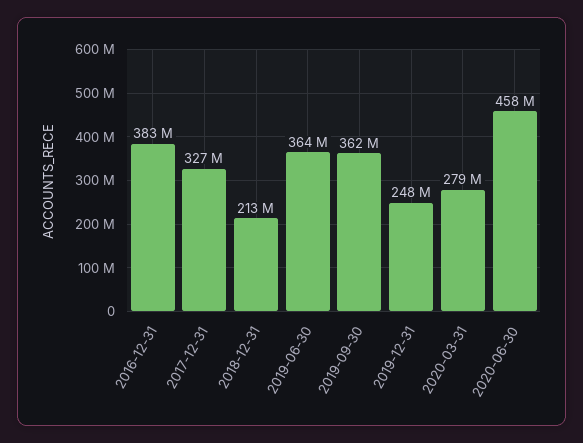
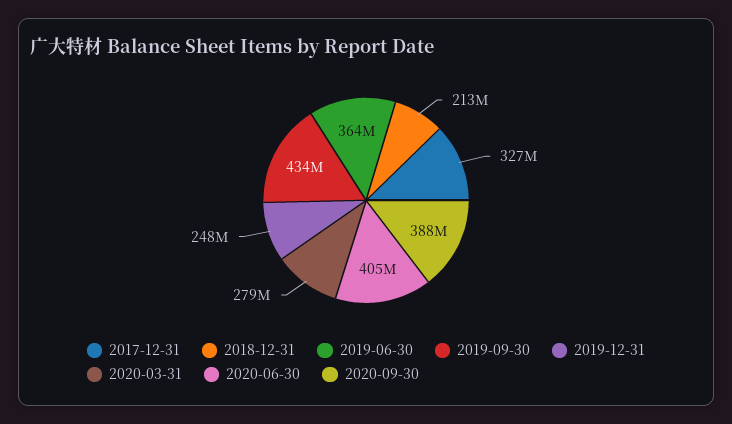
2016-12-31: 383000000 -> none
2019-09-30: 362000000 -> 434000000
2020-06-30: 458000000 -> 405000000
2020-09-30: none -> 388000000

